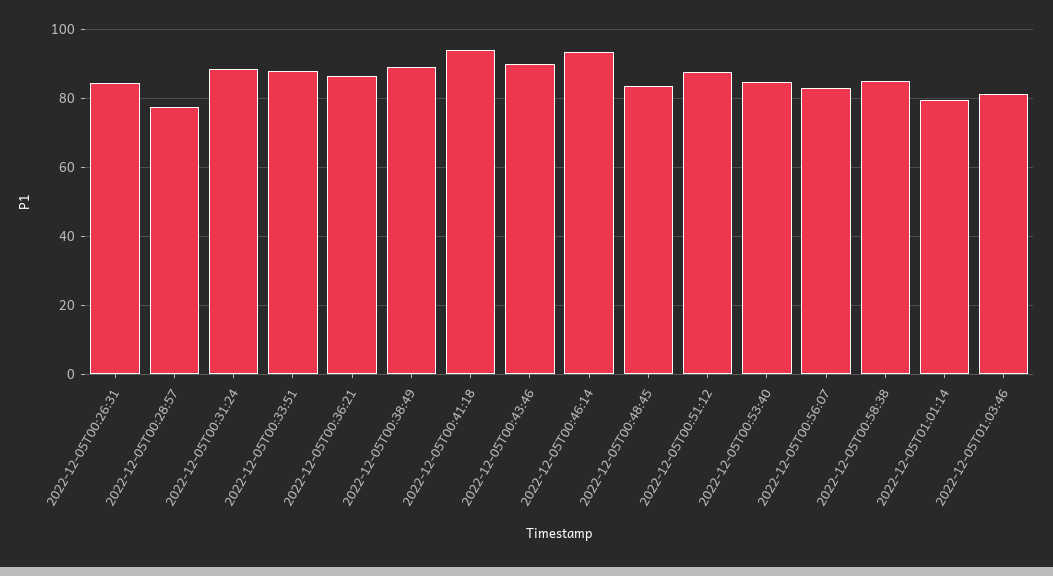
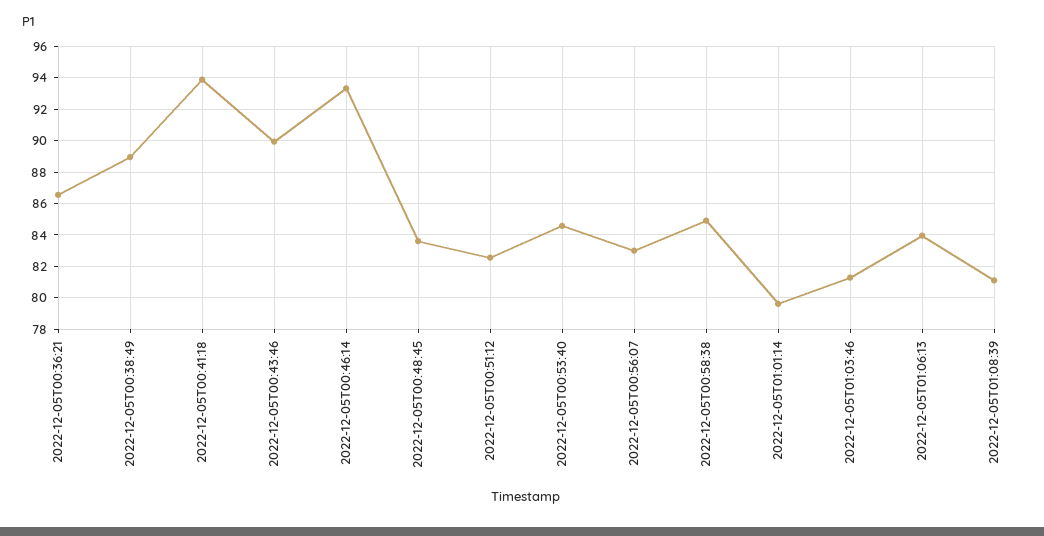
2022-12-05T00:26:31: 84 -> none
2022-12-05T00:28:57: 78 -> none
2022-12-05T00:31:24: 88 -> none
2022-12-05T00:33:51: 88 -> none
2022-12-05T00:51:12: 88 -> 82.5
2022-12-05T01:06:13: none -> 84
2022-12-05T01:08:39: none -> 81

